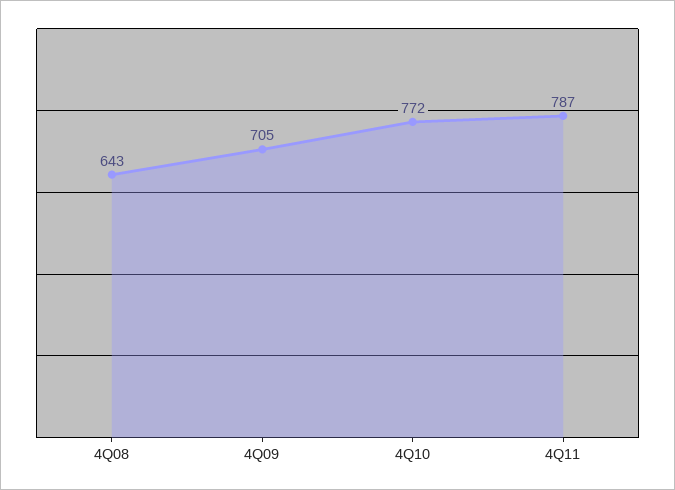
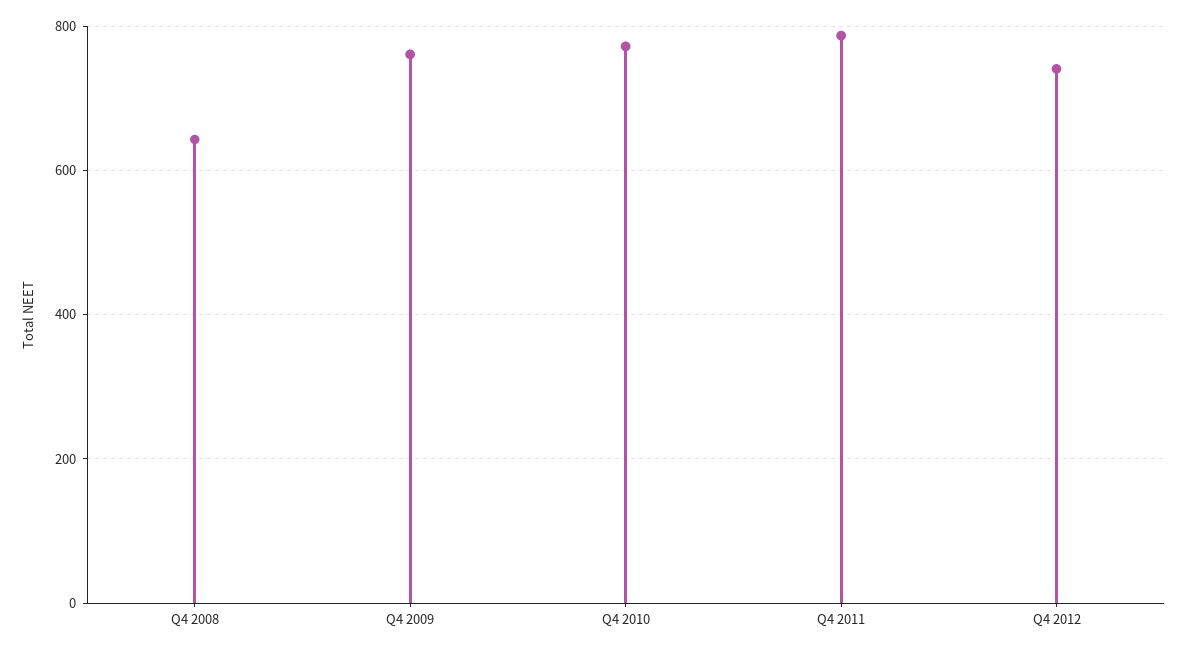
4Q09: 705 -> 760
Q4 2012: none -> 740

